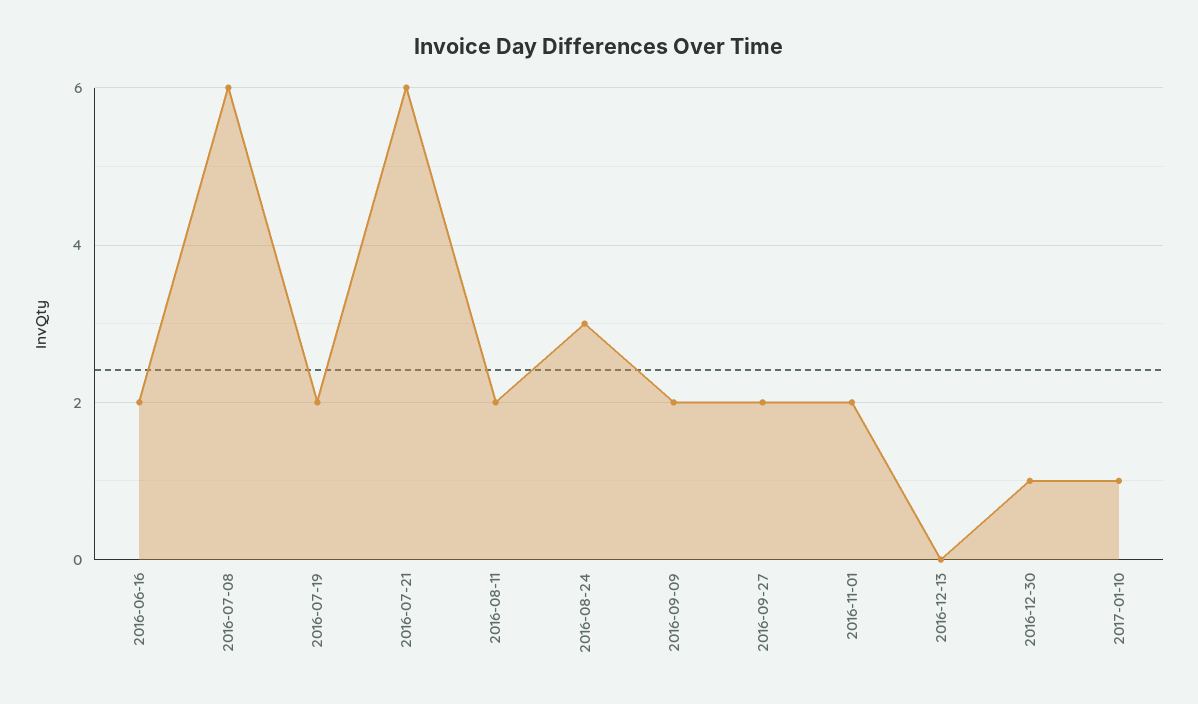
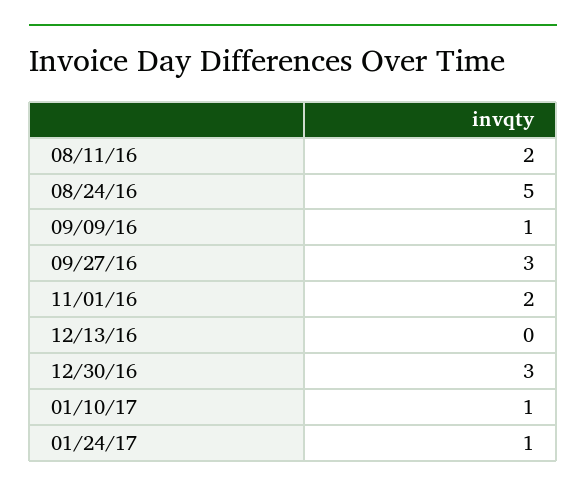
2016-06-16: 2 -> none
2016-07-08: 6 -> none
2016-07-19: 2 -> none
2016-07-21: 6 -> none
2016-08-24: 3 -> 5
2016-09-09: 2 -> 1
2016-09-27: 2 -> 3
2016-12-30: 1 -> 3
01/24/17: none -> 1

